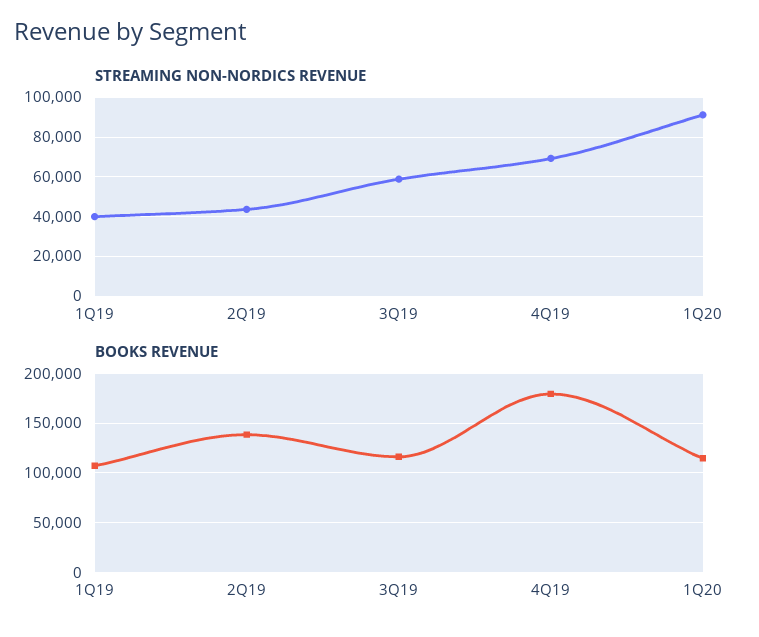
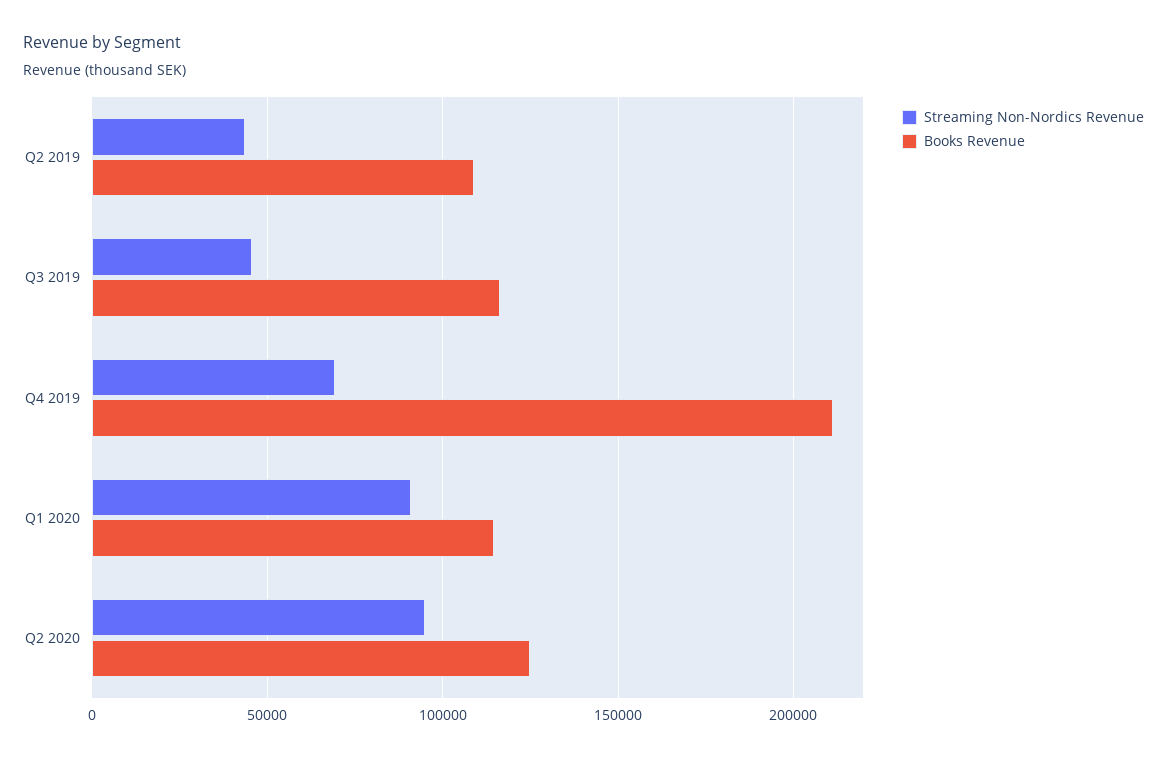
STREAMING NON-NORDICS REVENUE, 1Q19: 40000 -> none
STREAMING NON-NORDICS REVENUE, 3Q19: 60000 -> 45000
BOOKS REVENUE, 1Q19: 110000 -> none
BOOKS REVENUE, 2Q19: 140000 -> 110000
BOOKS REVENUE, 4Q19: 180000 -> 210000
STREAMING NON-NORDICS REVENUE, Q2 2020: none -> 95000
BOOKS REVENUE, Q2 2020: none -> 125000

